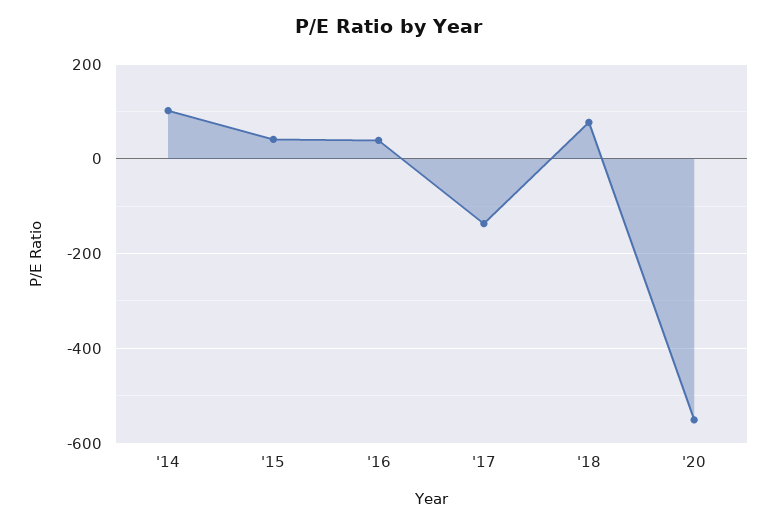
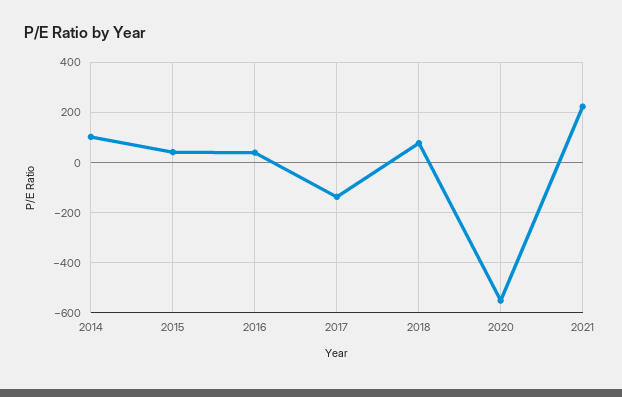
2021: none -> 225

